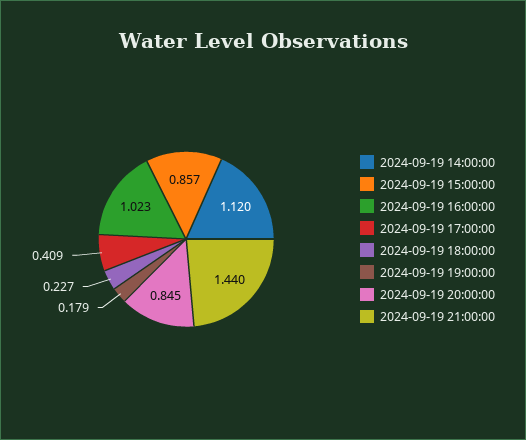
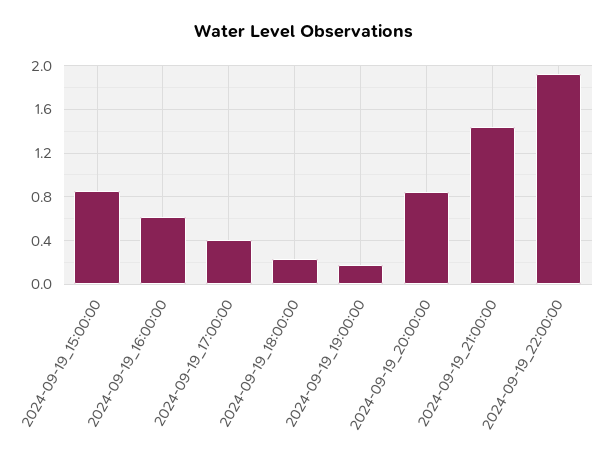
2024-09-19 14:00:00: 1.12 -> none
2024-09-19 16:00:00: 1.023 -> 0.6
2024-09-19_22:00:00: none -> 1.9

